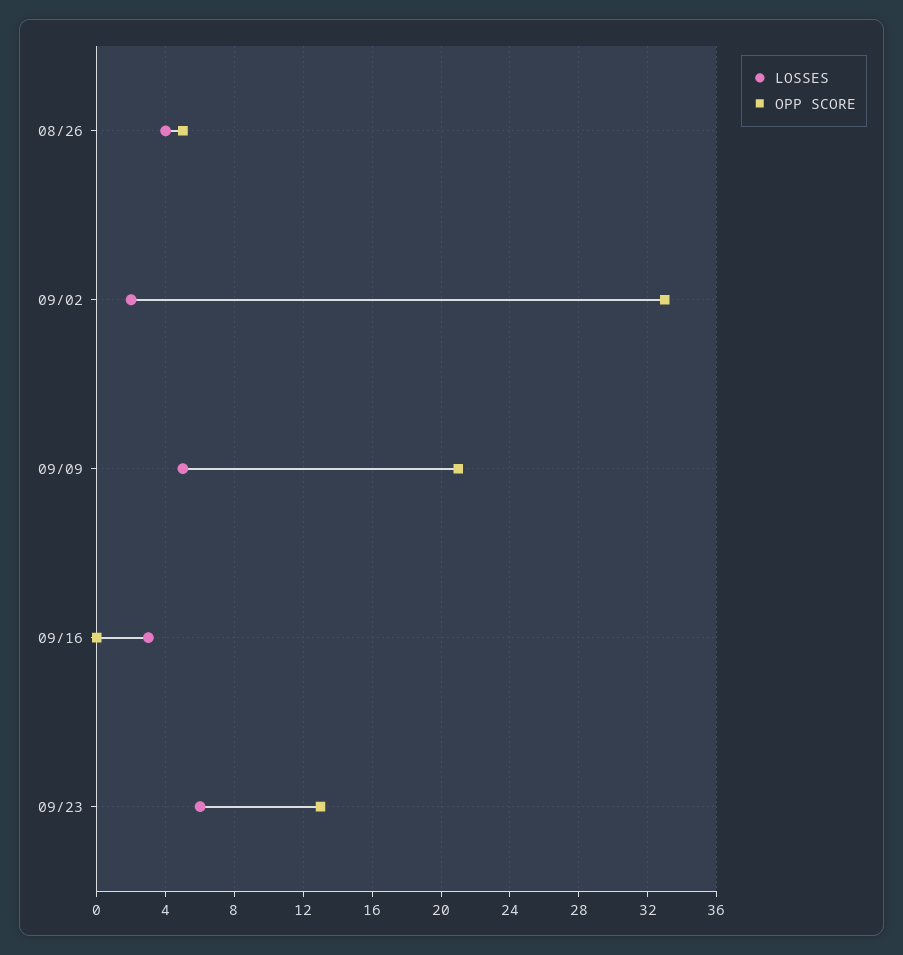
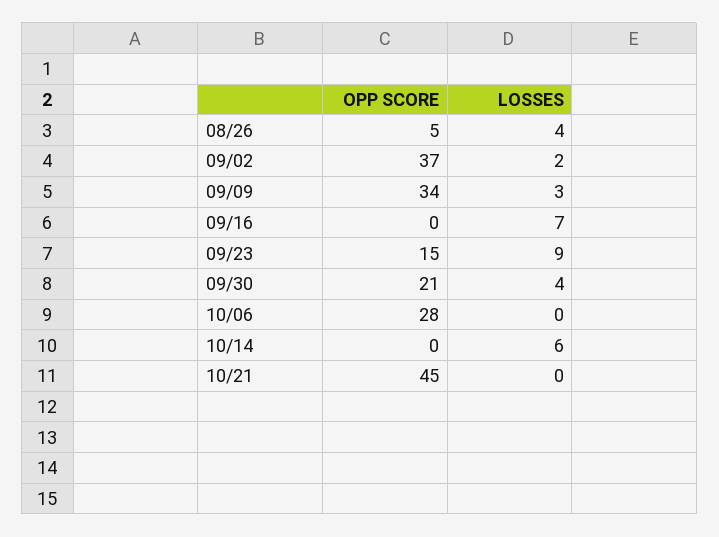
OPP SCORE, 09/02: 33 -> 37
LOSSES, 09/09: 5 -> 3
OPP SCORE, 09/09: 21 -> 34
LOSSES, 09/16: 3 -> 7
LOSSES, 09/23: 6 -> 9
OPP SCORE, 09/23: 13 -> 15
OPP SCORE, 09/30: none -> 21
LOSSES, 09/30: none -> 4
OPP SCORE, 10/06: none -> 28
LOSSES, 10/06: none -> 0
OPP SCORE, 10/14: none -> 0
LOSSES, 10/14: none -> 6
OPP SCORE, 10/21: none -> 45
LOSSES, 10/21: none -> 0

